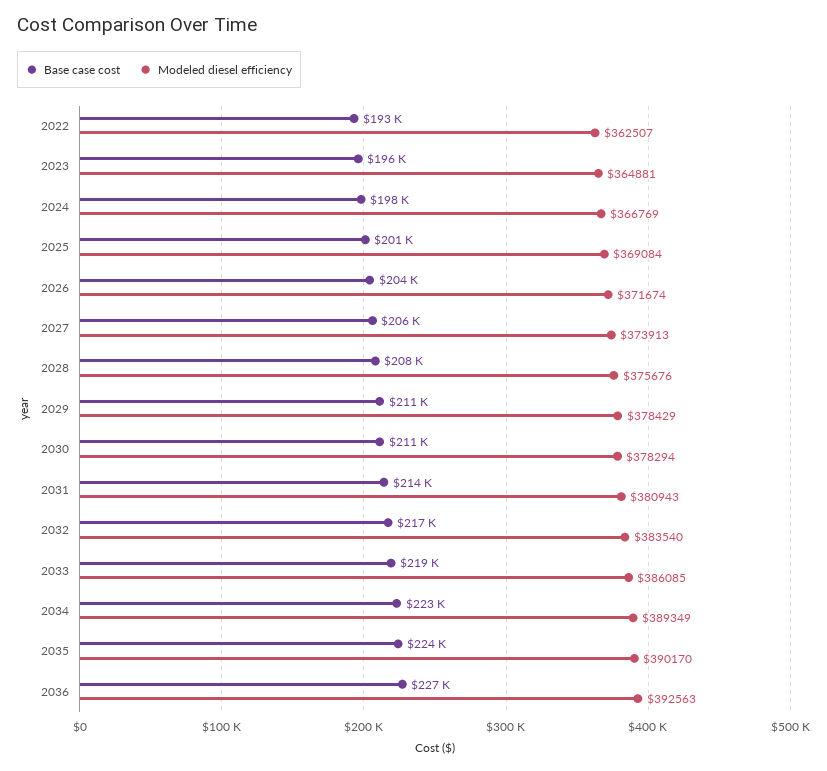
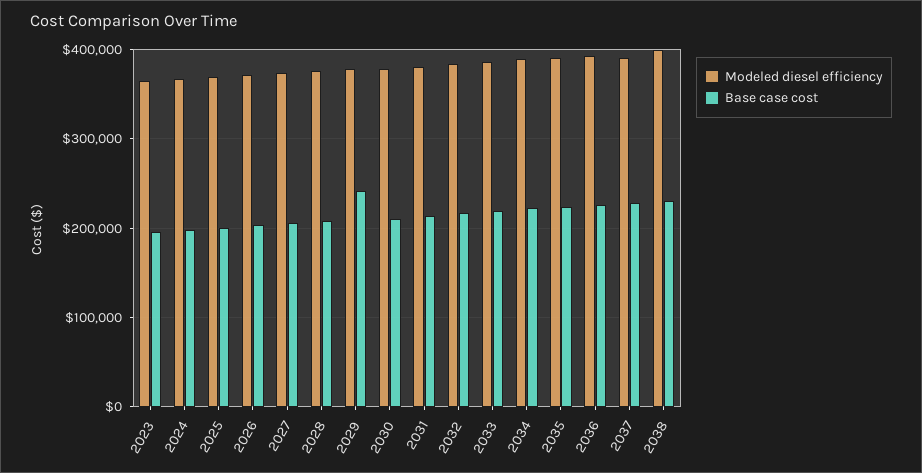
Base case cost, 2022: 193000 -> none
Modeled diesel efficiency, 2022: 362507 -> none
Base case cost, 2029: 211000 -> 240000
Modeled diesel efficiency, 2037: none -> 390000
Base case cost, 2037: none -> 230000
Modeled diesel efficiency, 2038: none -> 400000
Base case cost, 2038: none -> 230000

